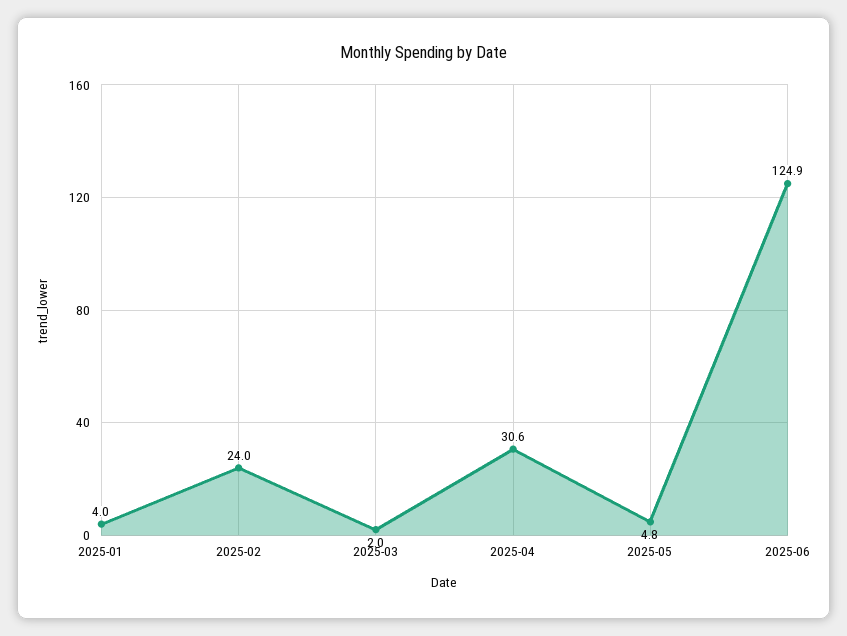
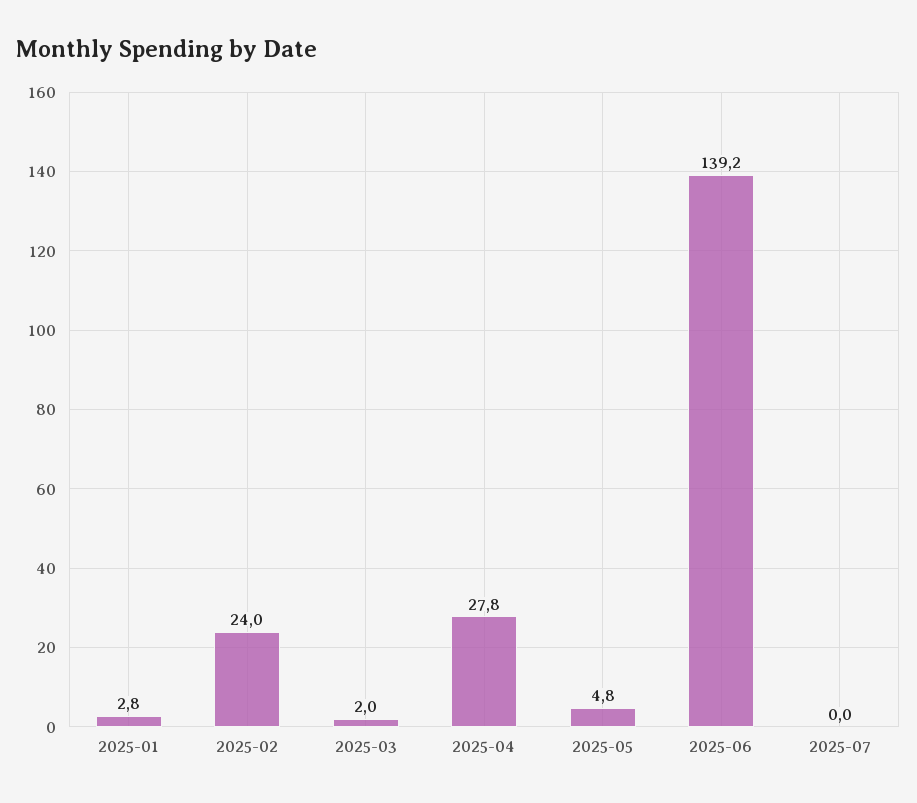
2025-01: 4 -> 2.8
2025-04: 30.6 -> 27.8
2025-06: 124.9 -> 139.2
2025-07: none -> 0

